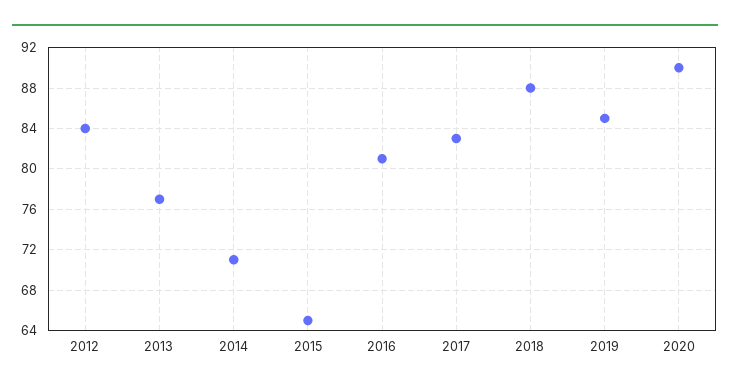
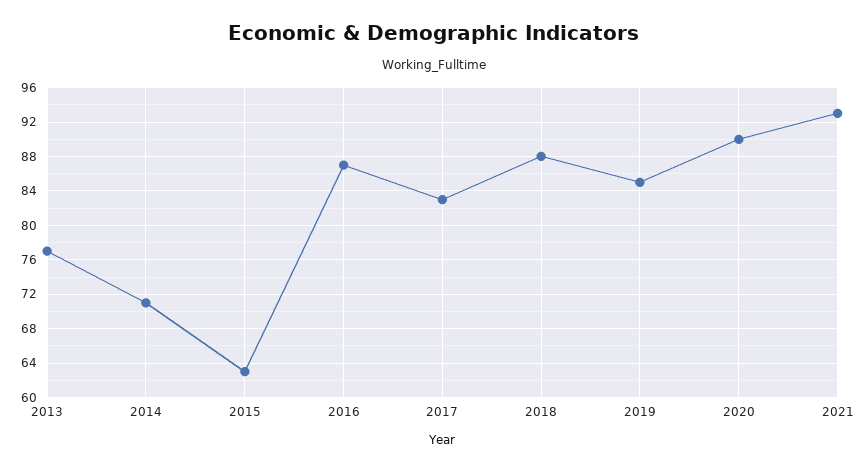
2012: 84 -> none
2015: 65 -> 63
2016: 81 -> 87
2021: none -> 93

